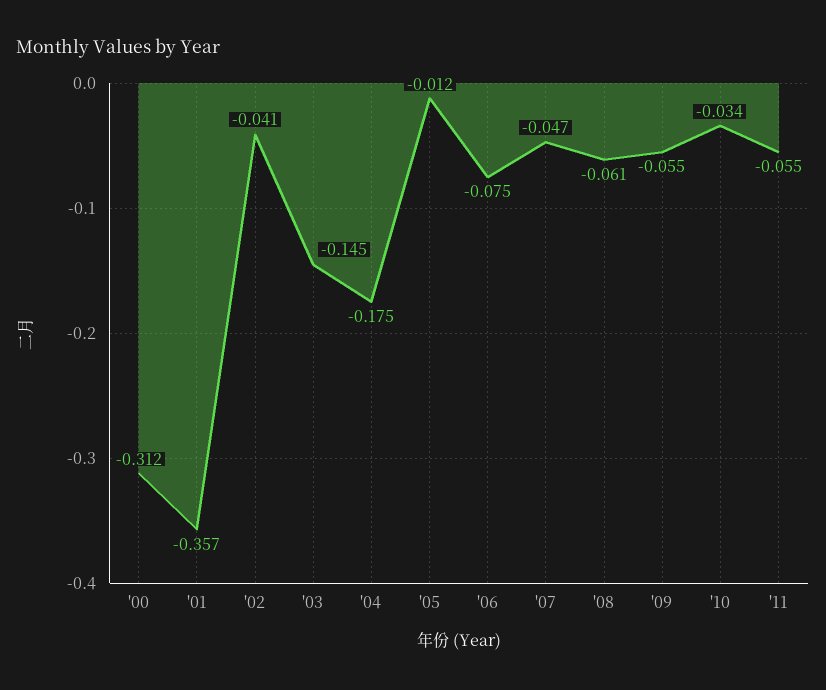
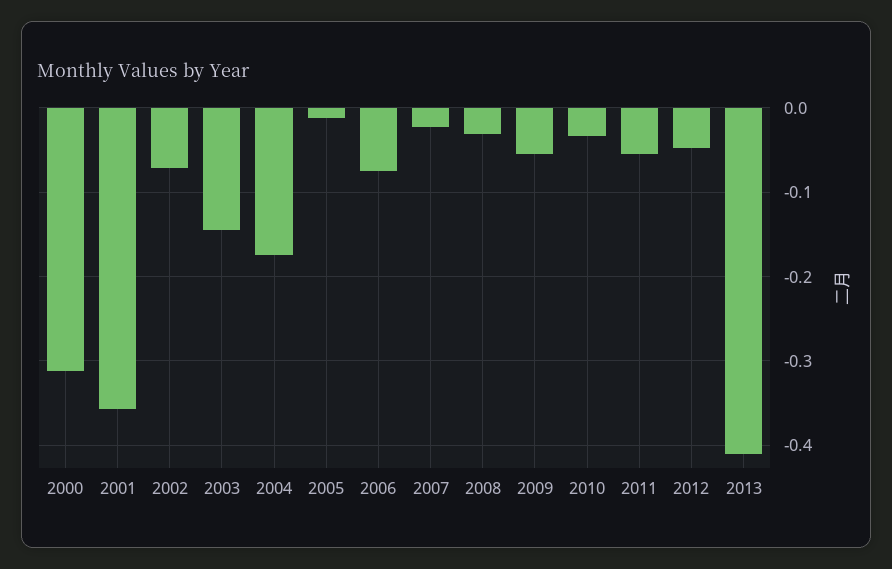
'02: -0.041 -> -0.07
'07: -0.047 -> -0.02
'08: -0.061 -> -0.03
2012: none -> -0.05
2013: none -> -0.41

